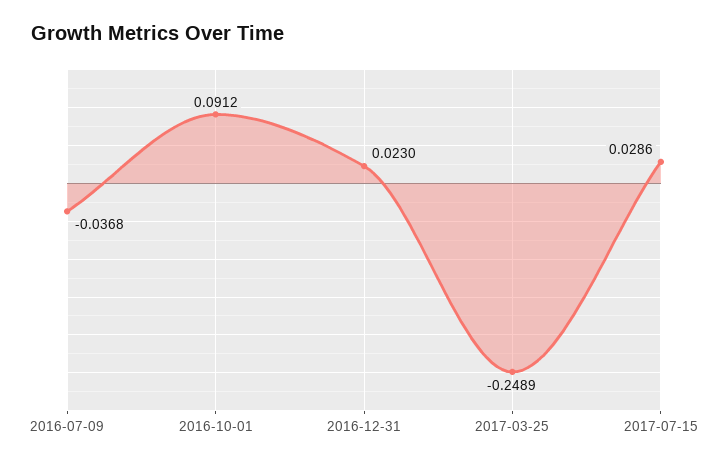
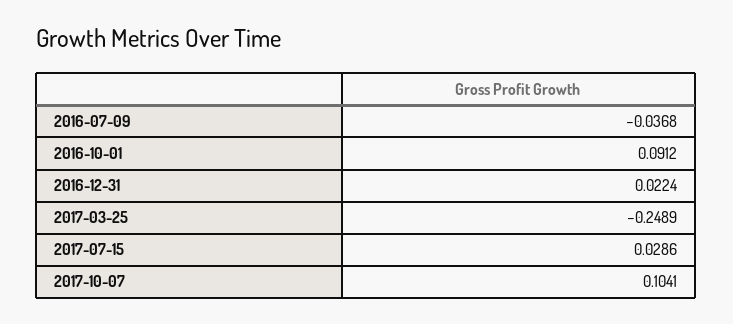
2016-12-31: 0.023 -> 0.0224
2017-10-07: none -> 0.1041

